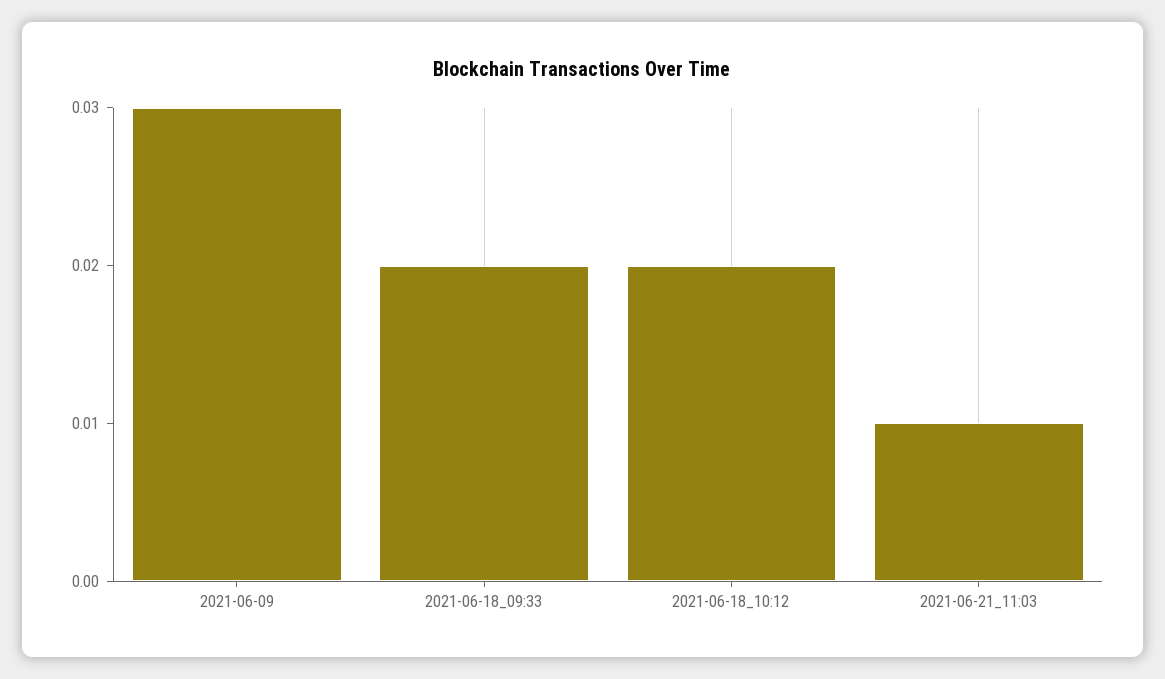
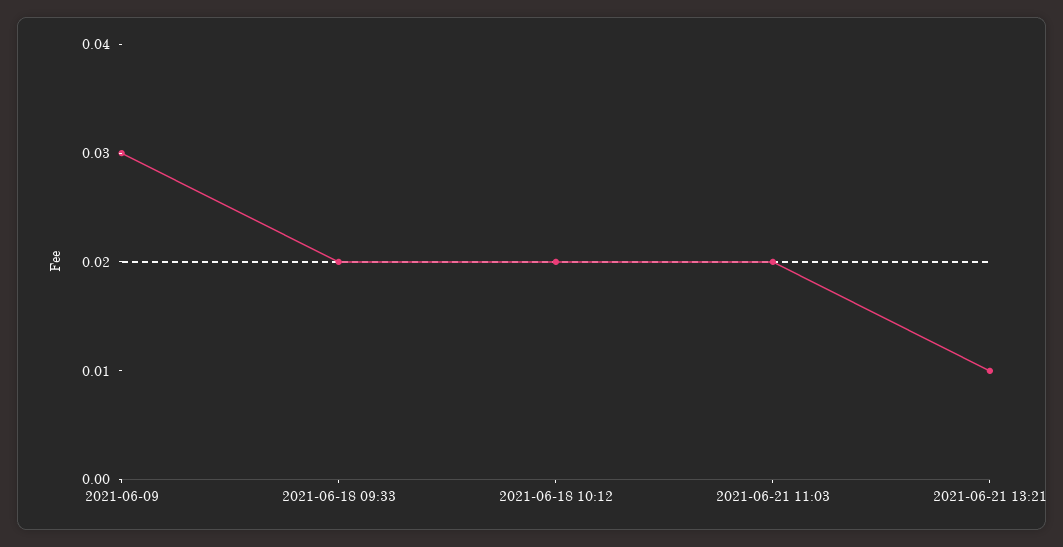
2021-06-21_11:03: 0.01 -> 0.02
2021-06-21 13:21: none -> 0.01

